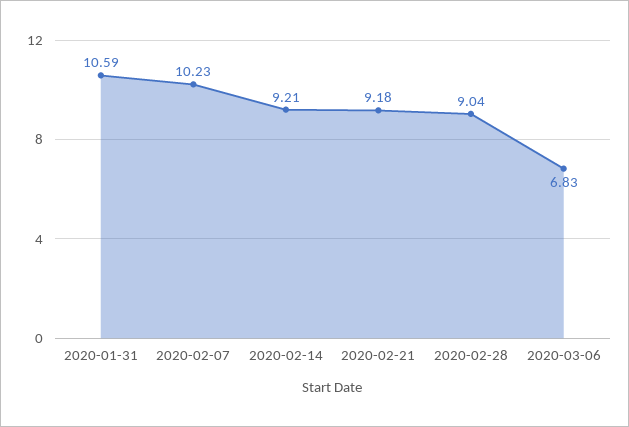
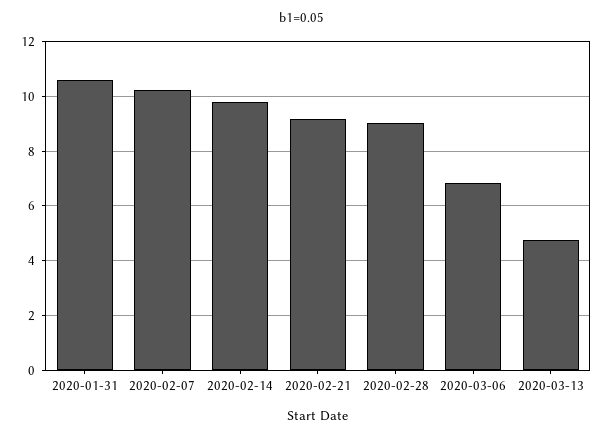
2020-02-14: 9.21 -> 9.75
2020-03-13: none -> 4.75

